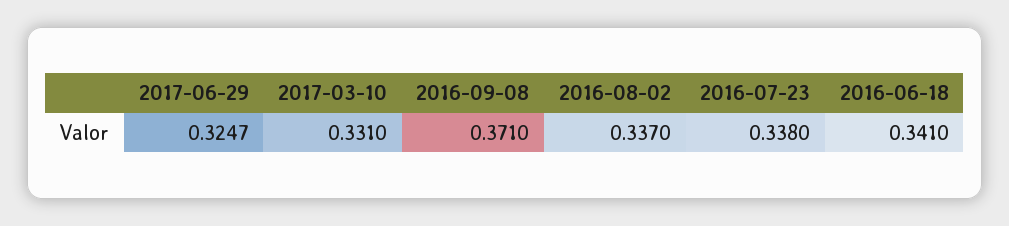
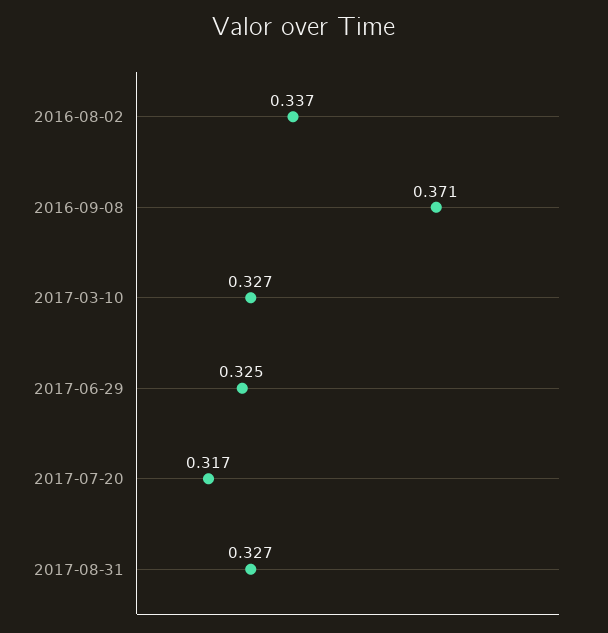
2017-03-10: 0.331 -> 0.327
2016-07-23: 0.338 -> none
2016-06-18: 0.341 -> none
2017-07-20: none -> 0.317
2017-08-31: none -> 0.327

